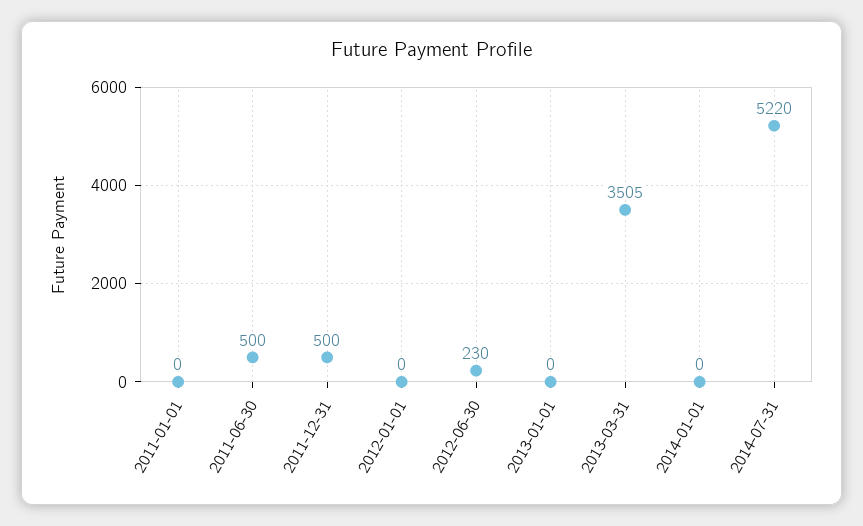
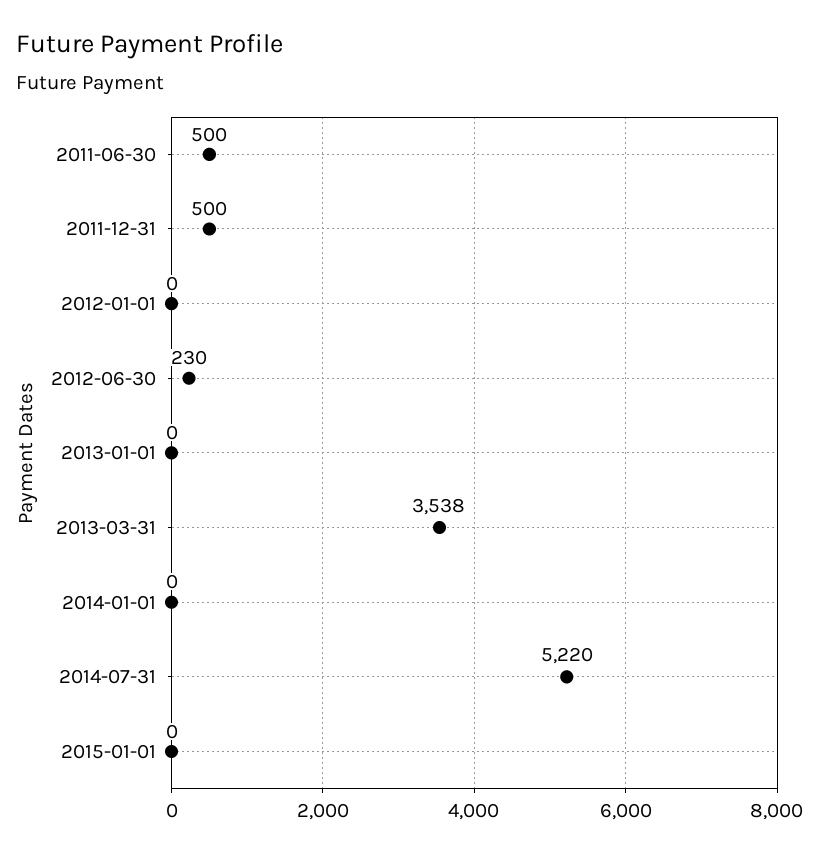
2011-01-01: 0 -> none
2013-03-31: 3505 -> 3538
2015-01-01: none -> 0

